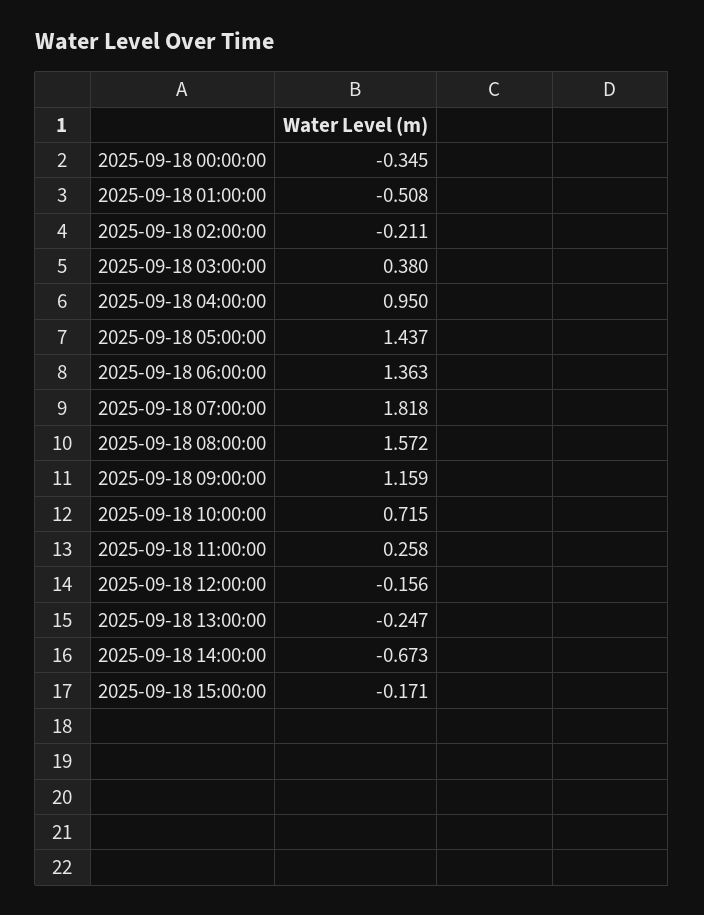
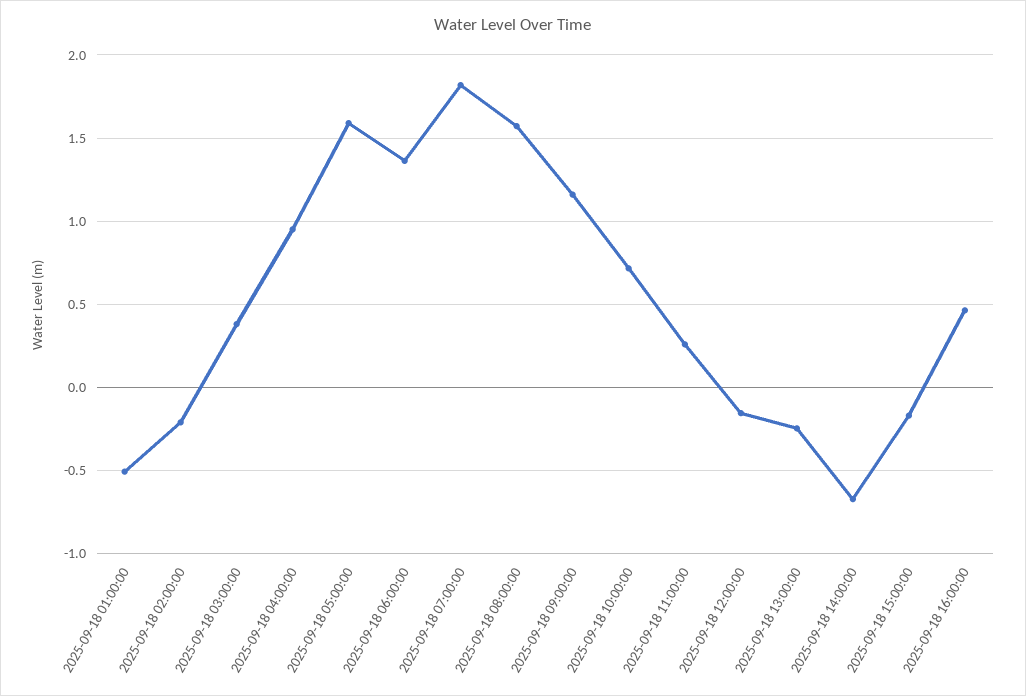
2025-09-18 00:00:00: -0.345 -> none
2025-09-18 05:00:00: 1.437 -> 1.6
2025-09-18 16:00:00: none -> 0.45

